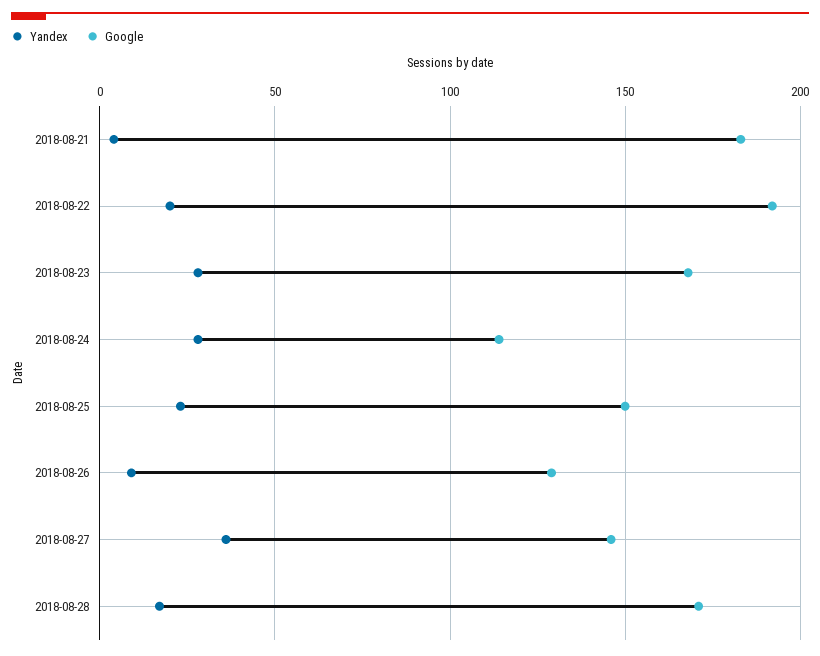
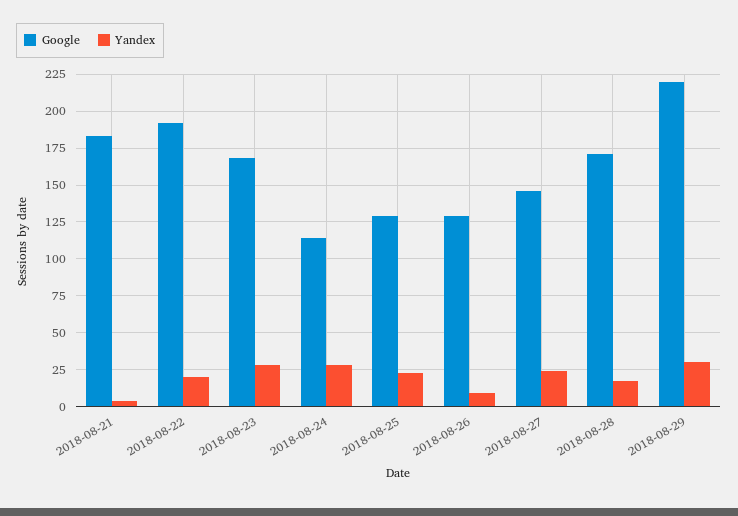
Google, 2018-08-25: 150 -> 130
Yandex, 2018-08-27: 35 -> 25
Google, 2018-08-29: none -> 220
Yandex, 2018-08-29: none -> 30

